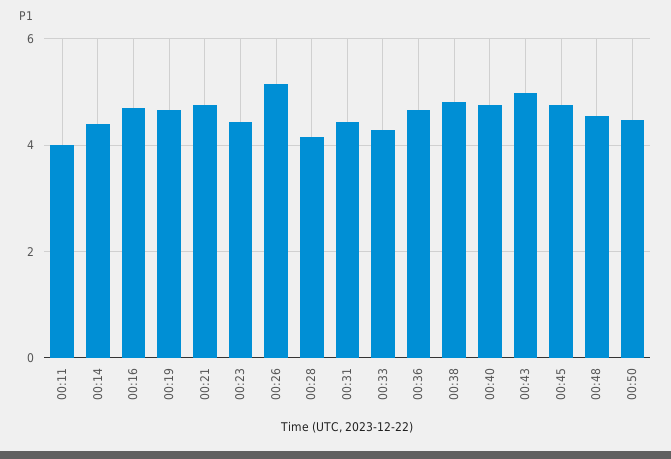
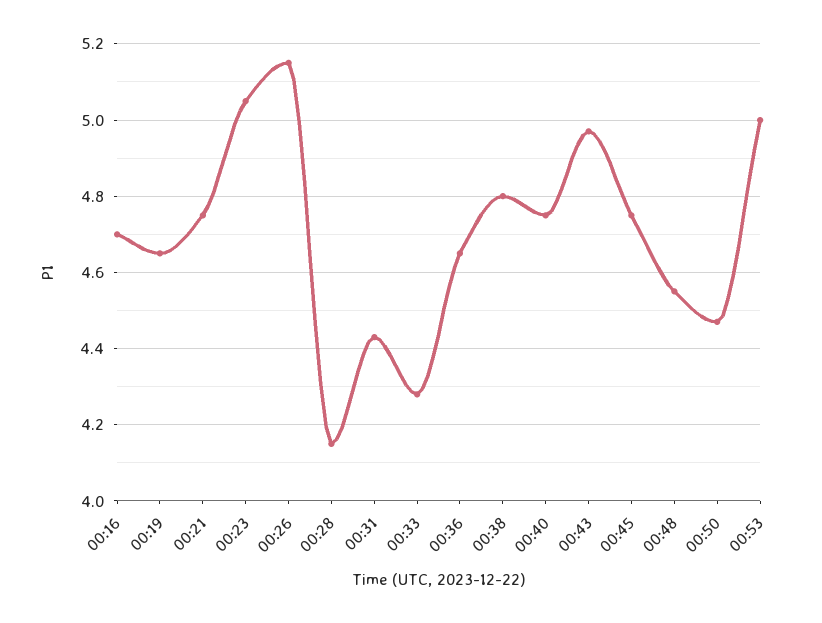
00:11: 4 -> none
00:14: 4.4 -> none
00:23: 4.4 -> 5.05
00:53: none -> 5

